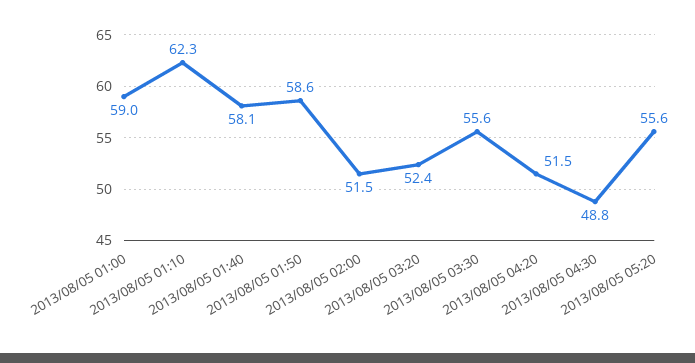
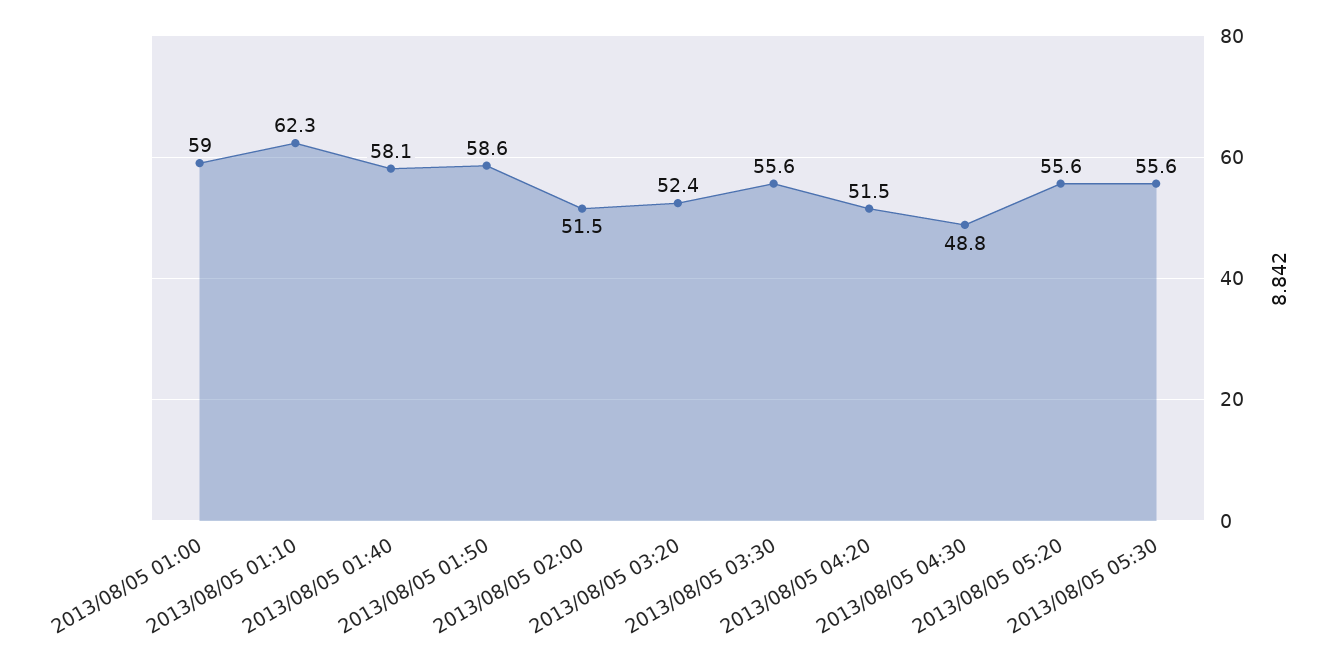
2013/08/05 05:30: none -> 55.6

